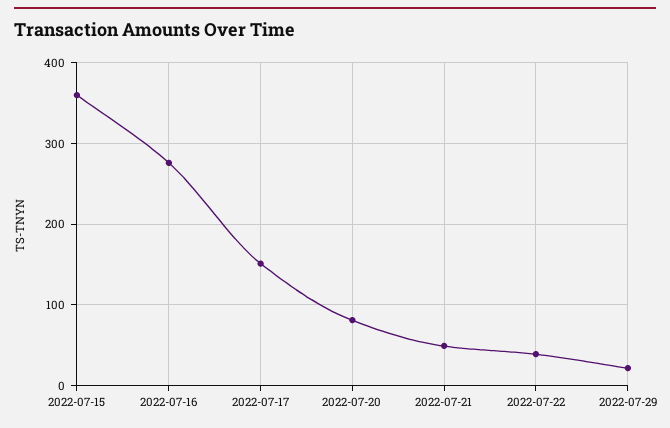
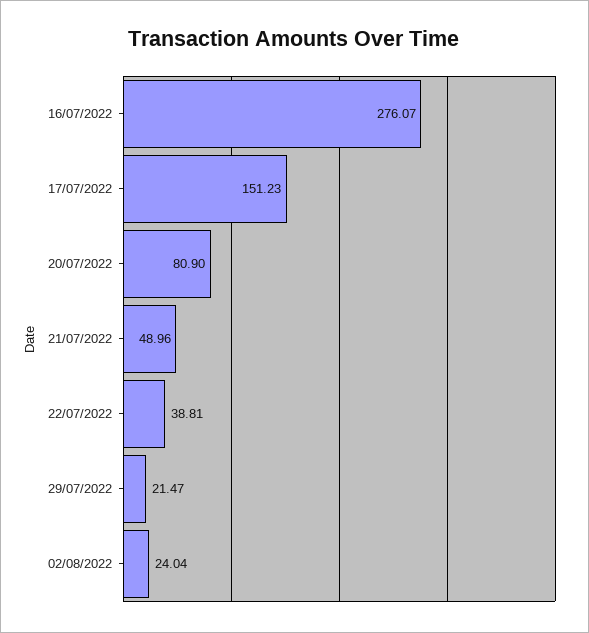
2022-07-15: 360 -> none
02/08/2022: none -> 24.04

